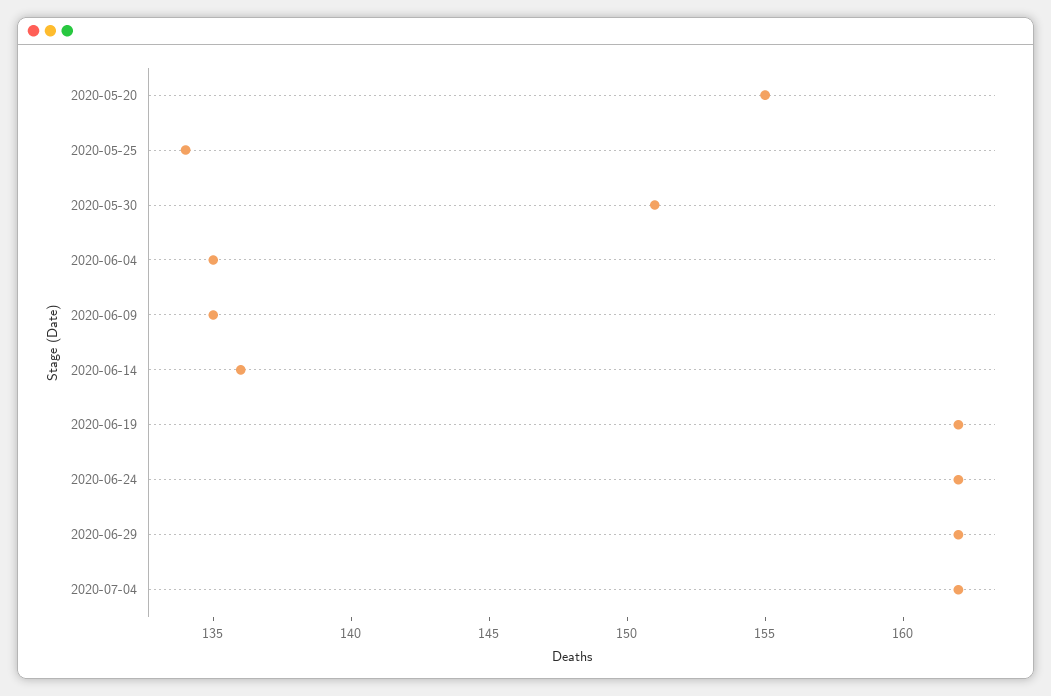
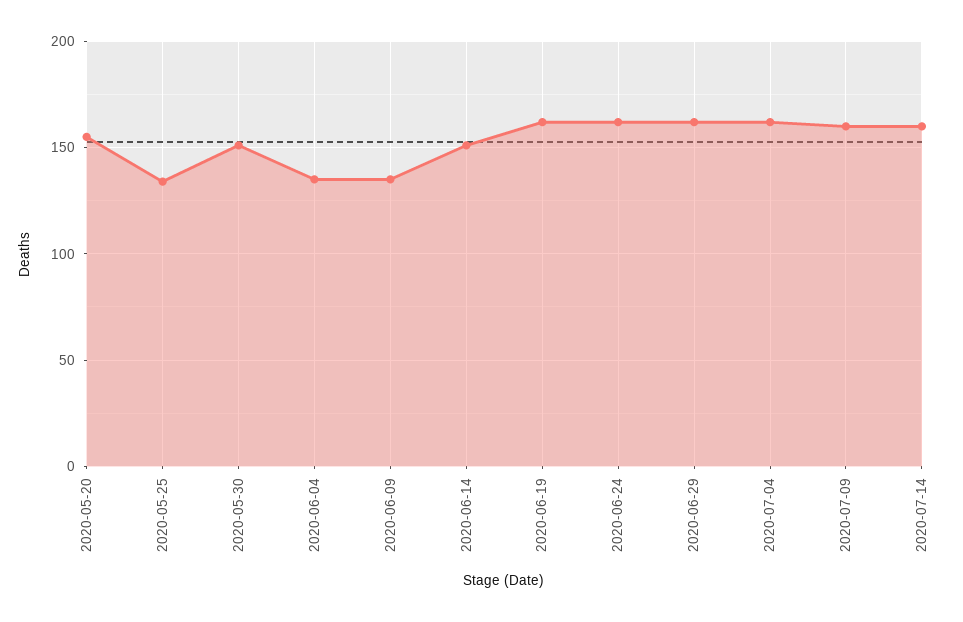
2020-06-14: 136 -> 150
2020-07-09: none -> 160
2020-07-14: none -> 160

